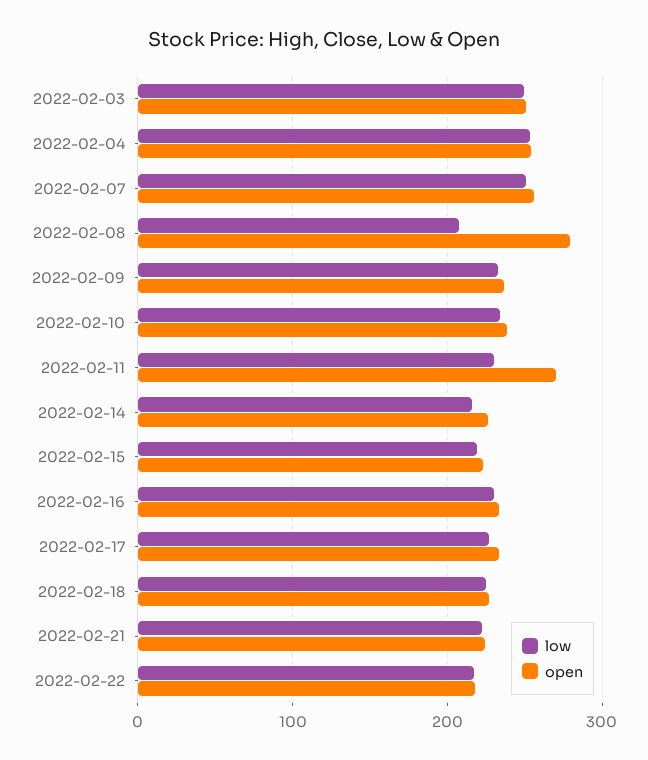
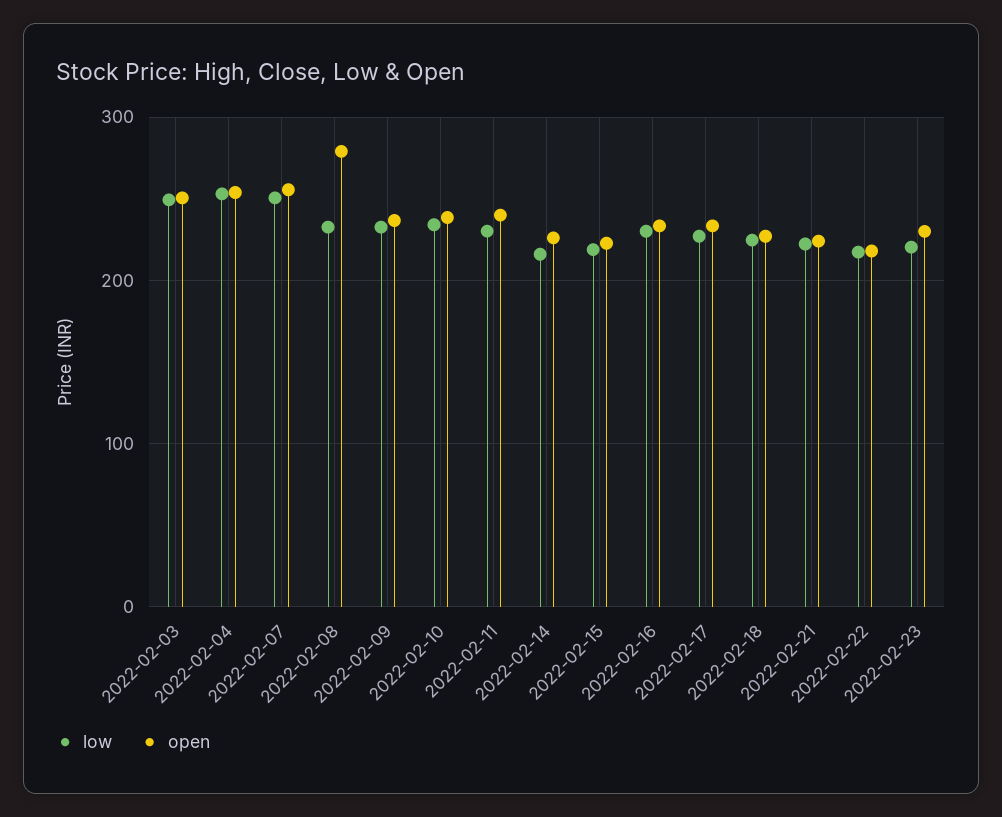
low, 2022-02-08: 210 -> 230
open, 2022-02-11: 270 -> 240
low, 2022-02-23: none -> 220
open, 2022-02-23: none -> 230

